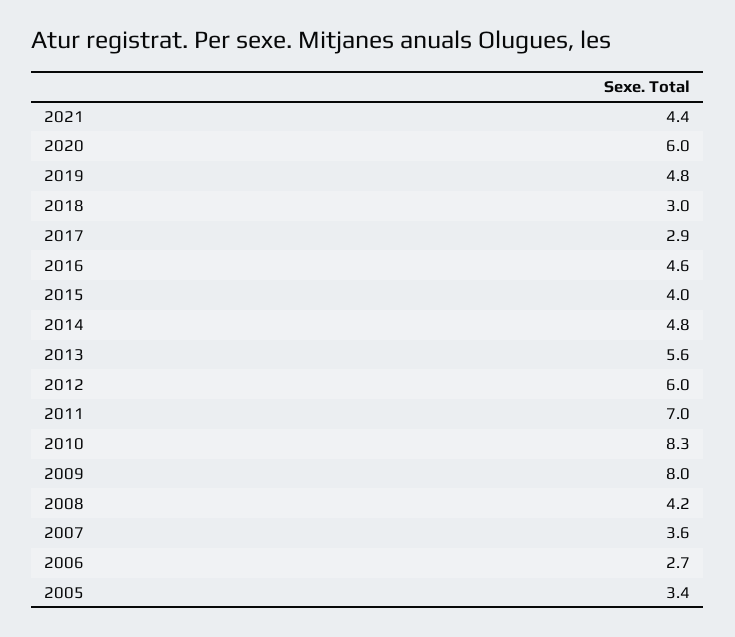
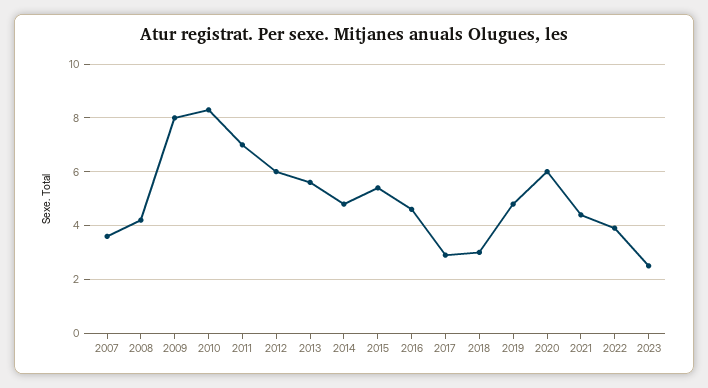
2015: 4 -> 5.5
2006: 2.7 -> none
2005: 3.4 -> none
2022: none -> 4
2023: none -> 2.5

